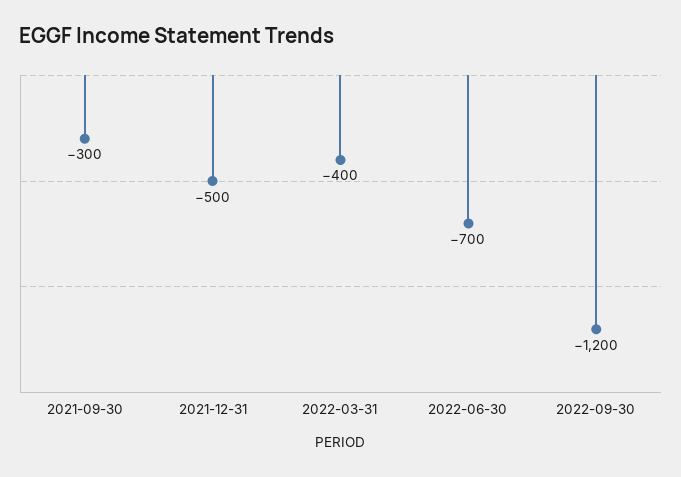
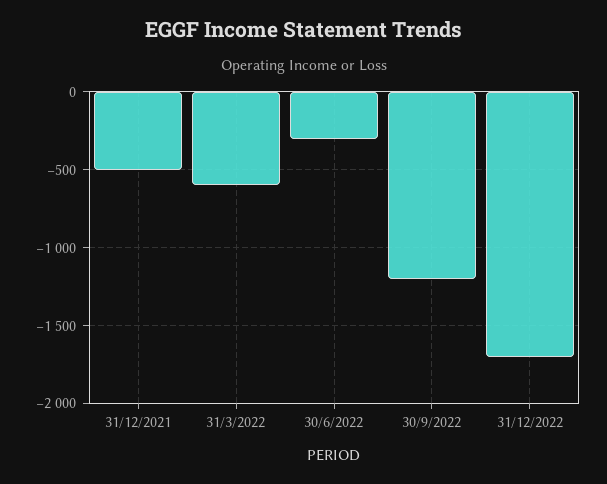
2021-09-30: -300 -> none
2022-03-31: -400 -> -600
2022-06-30: -700 -> -300
31/12/2022: none -> -1700

